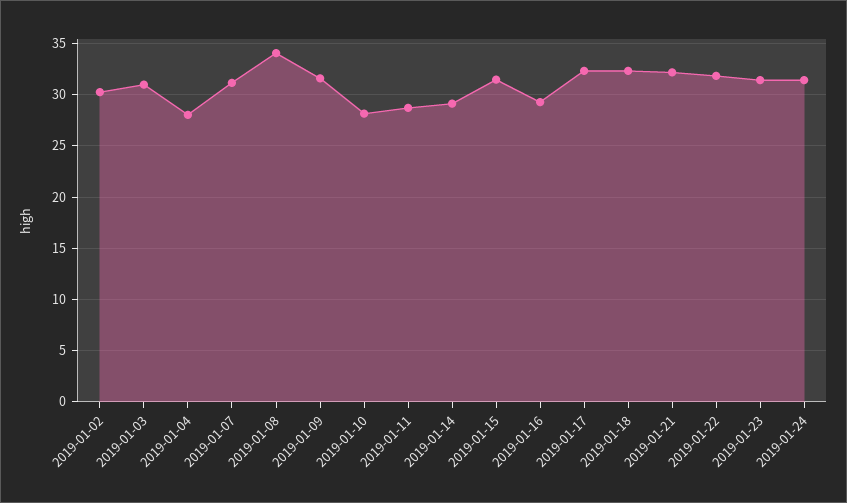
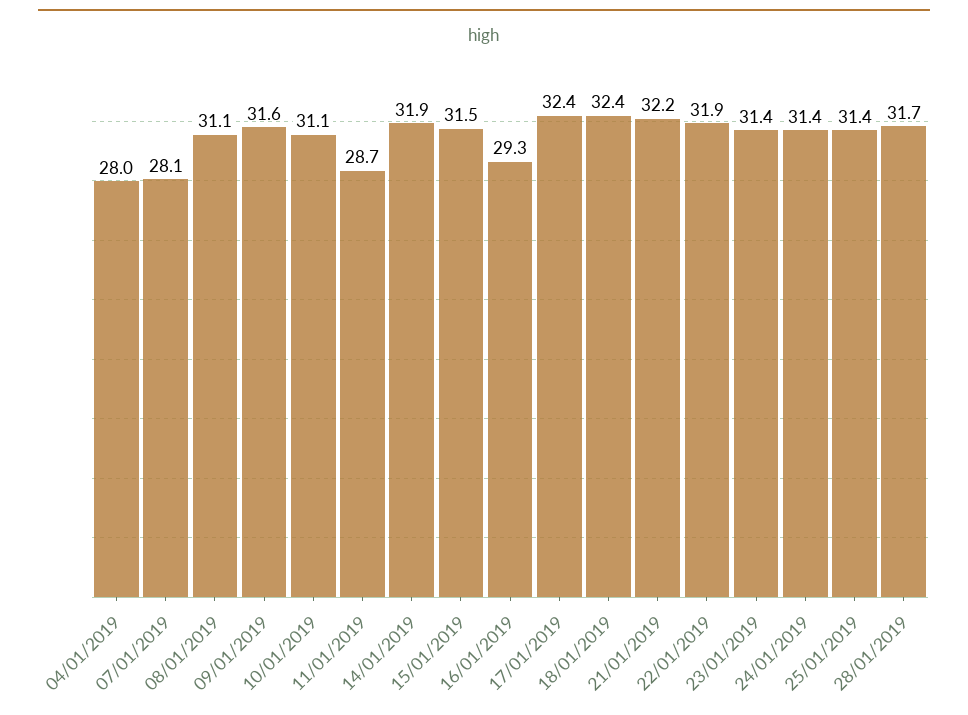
2019-01-02: 30 -> none
2019-01-03: 31 -> none
2019-01-07: 31 -> 28.1
2019-01-08: 34 -> 31.1
2019-01-10: 28 -> 31.1
2019-01-14: 29 -> 31.9
25/01/2019: none -> 31.4
28/01/2019: none -> 31.7

